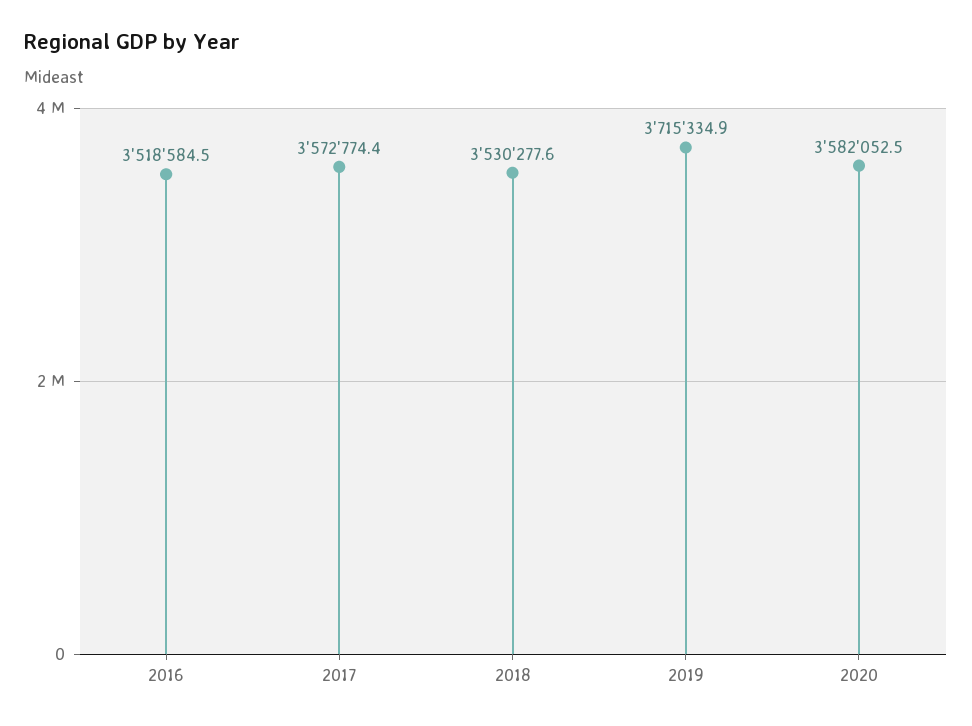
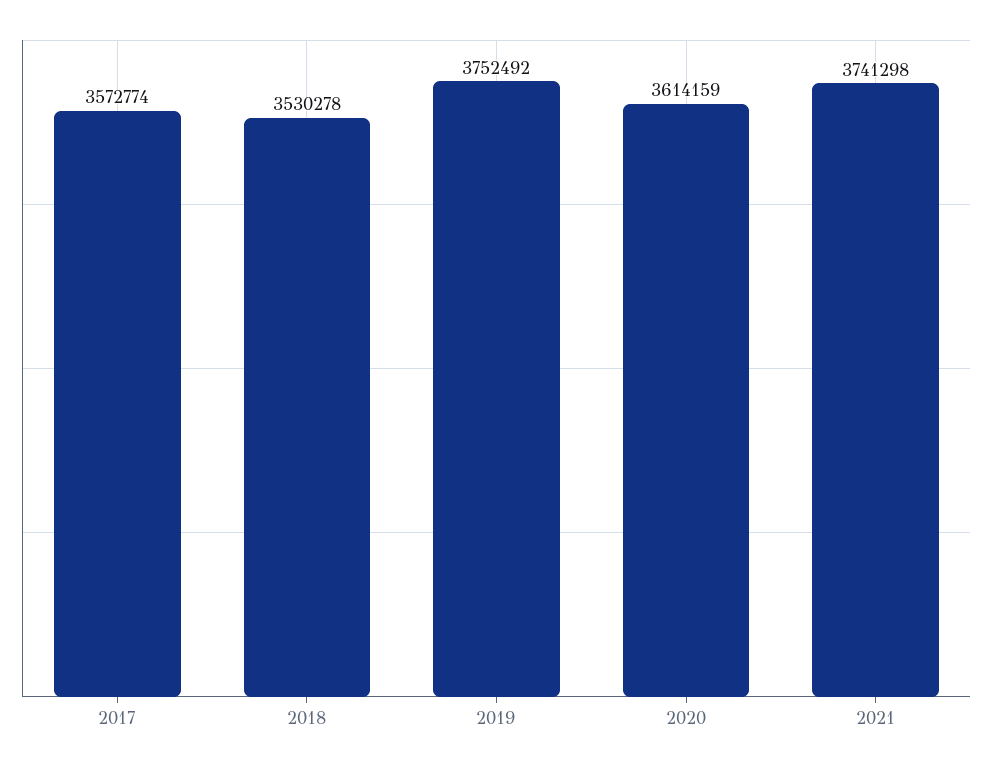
2016: 3518584.5 -> none
2019: 3715334.9 -> 3752492
2020: 3582052.5 -> 3614159
2021: none -> 3741298

